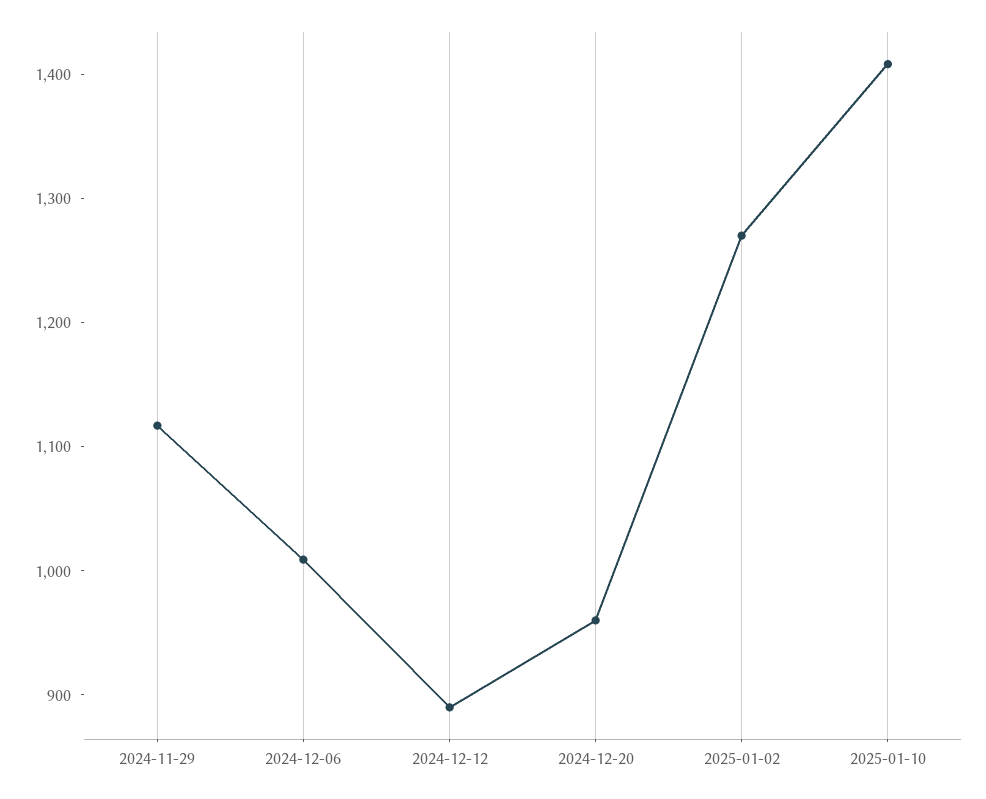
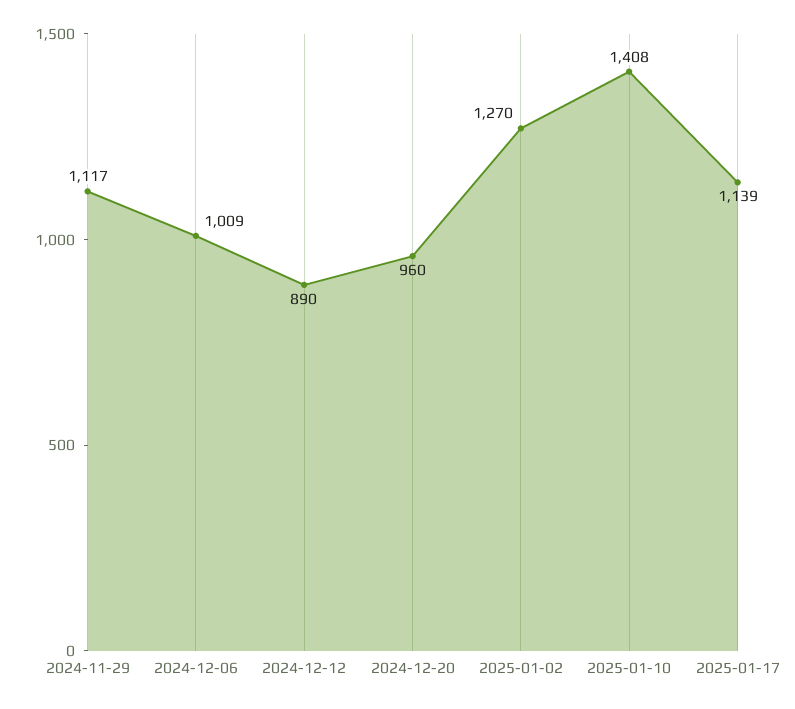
2025-01-17: none -> 1139

